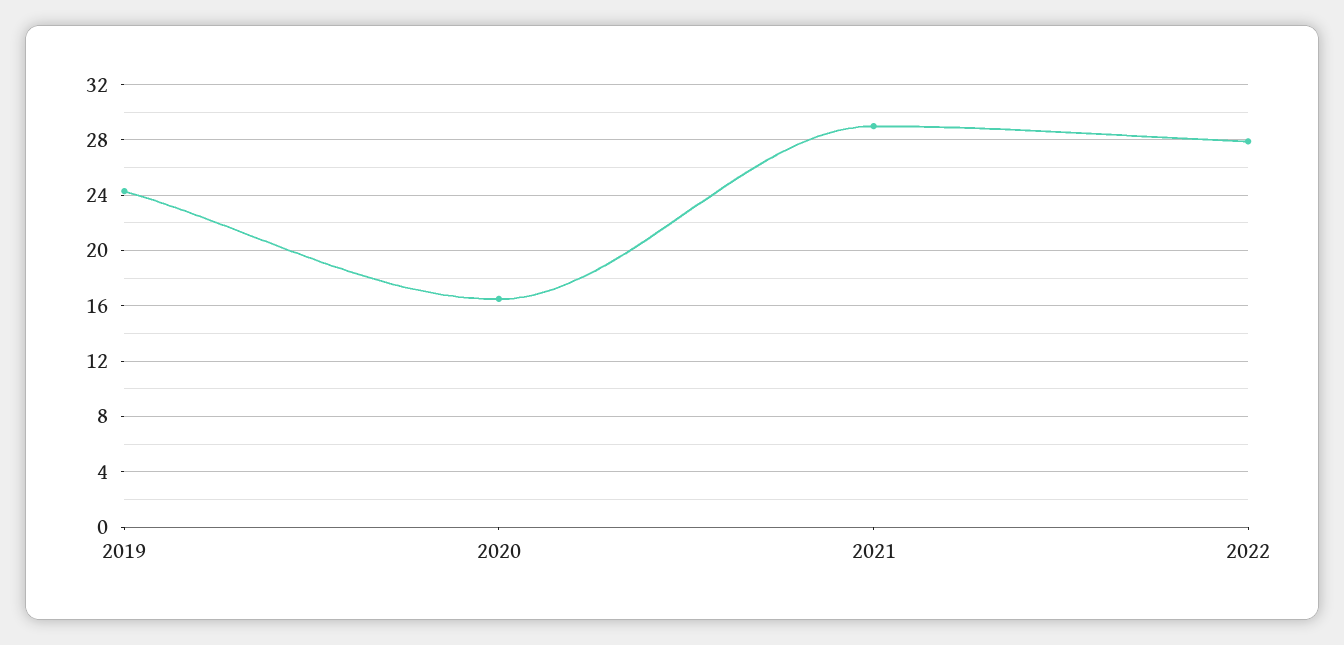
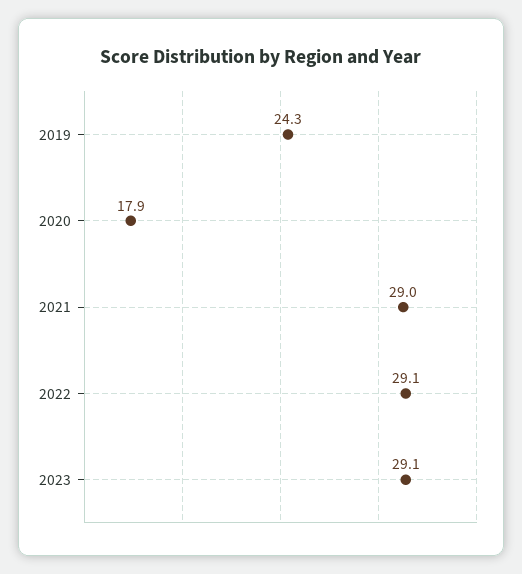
2020: 16.5 -> 17.9
2022: 28 -> 29.1
2023: none -> 29.1

